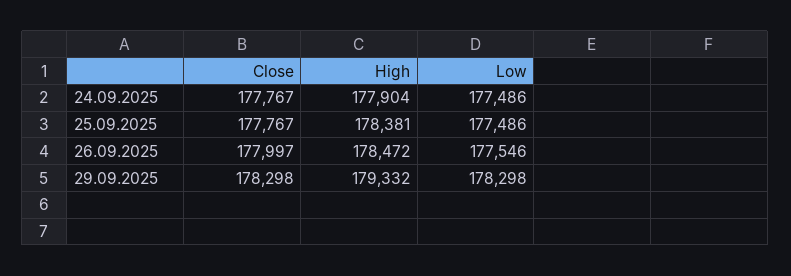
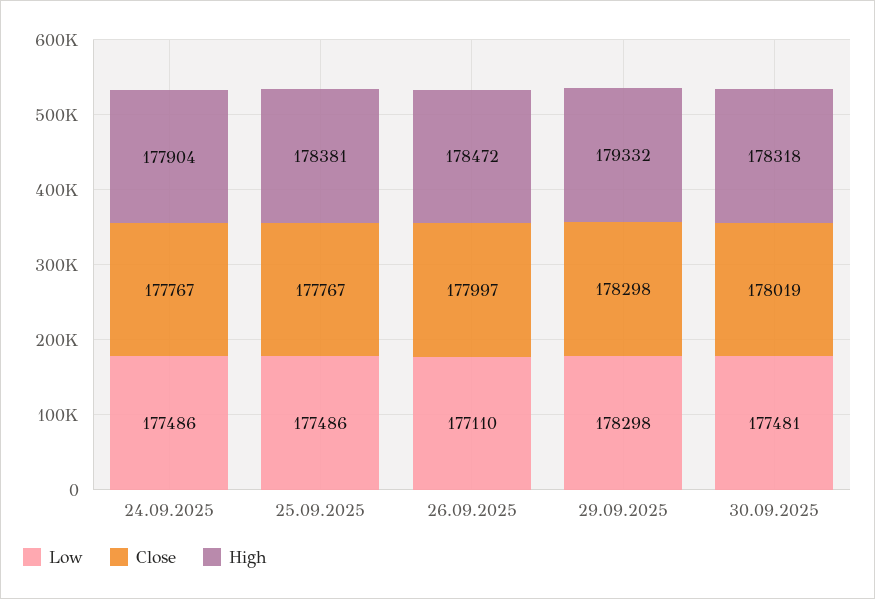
Low, 26.09.2025: 177546 -> 177110
Low, 30.09.2025: none -> 177481
Close, 30.09.2025: none -> 178019
High, 30.09.2025: none -> 178318

